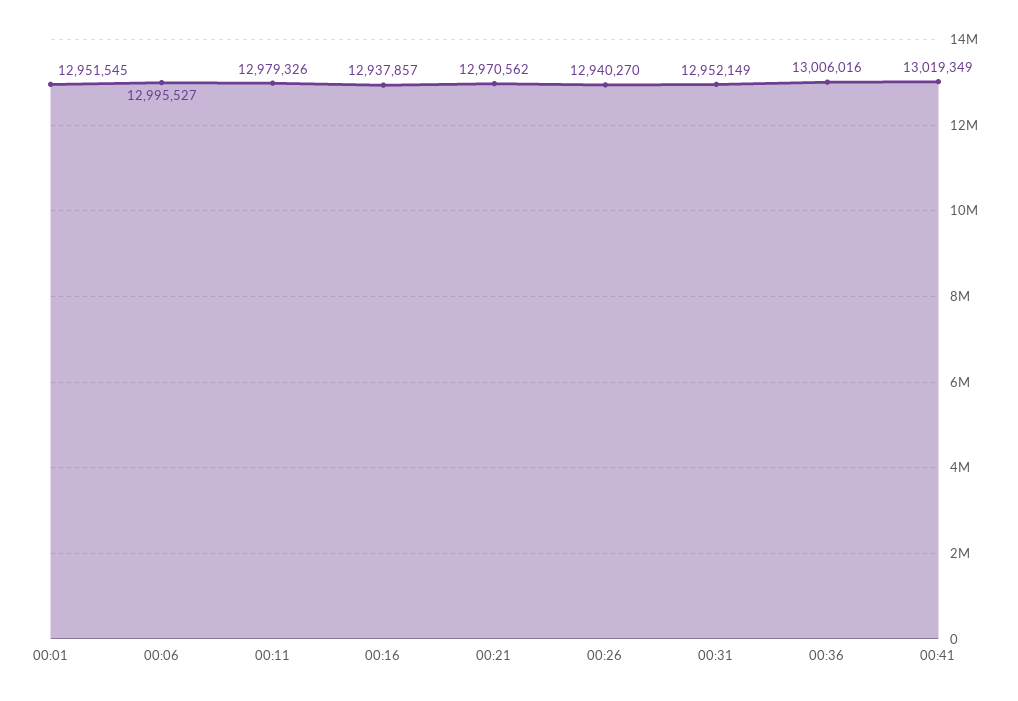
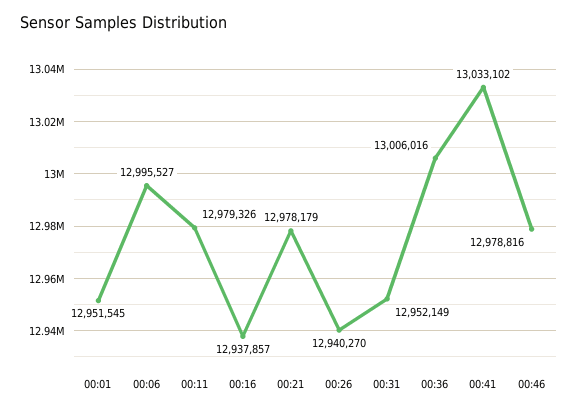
00:21: 12970562 -> 12978179
00:41: 13019349 -> 13033102
00:46: none -> 12978816

